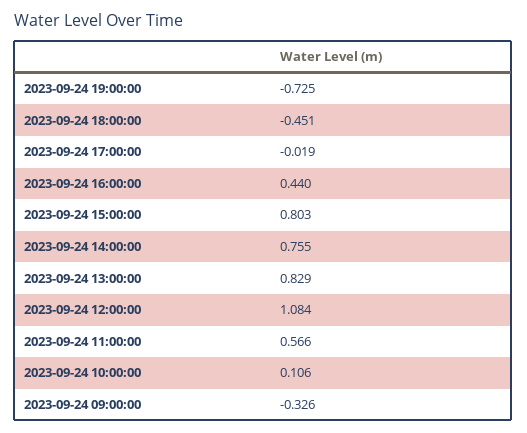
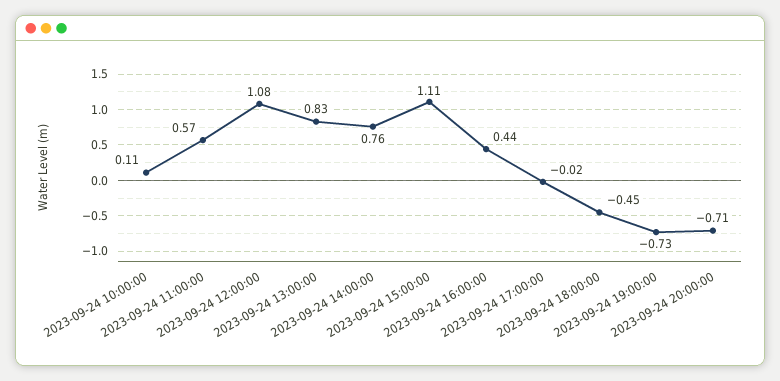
2023-09-24 15:00:00: 0.803 -> 1.11
2023-09-24 09:00:00: -0.326 -> none
2023-09-24 20:00:00: none -> -0.71

